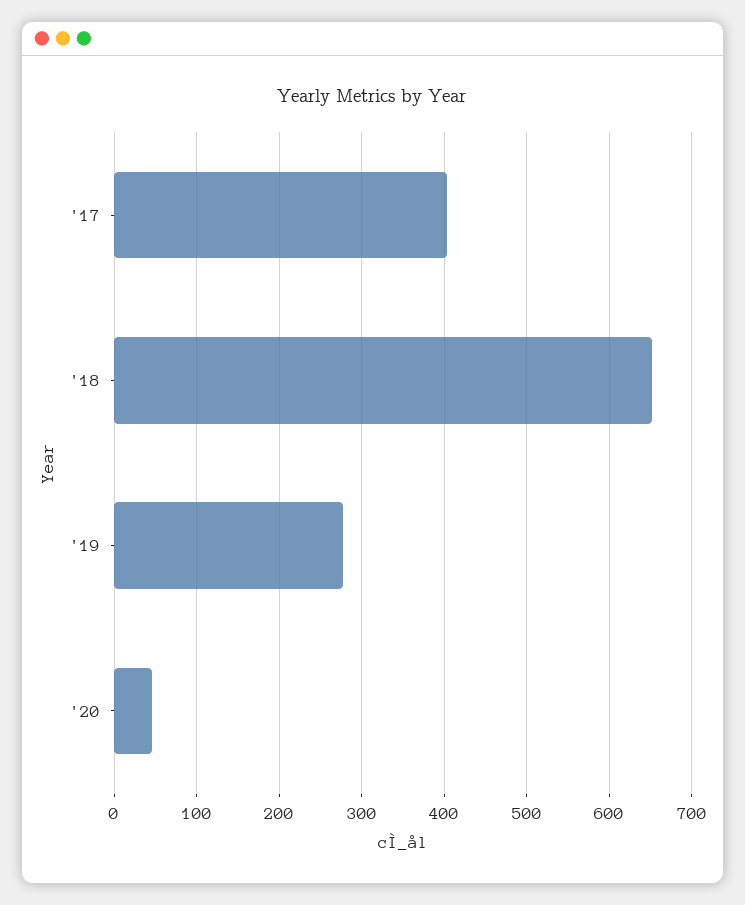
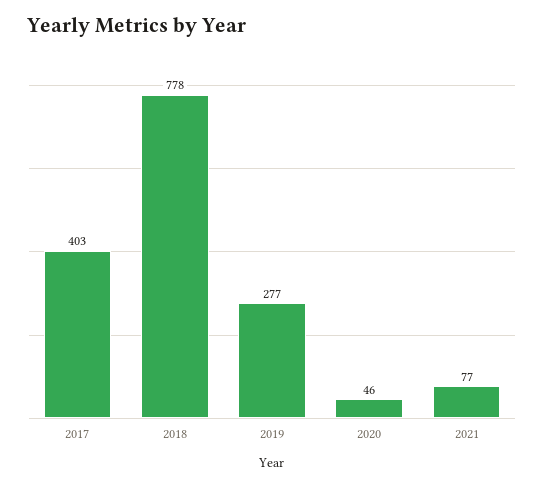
'18: 650 -> 778
2021: none -> 77

